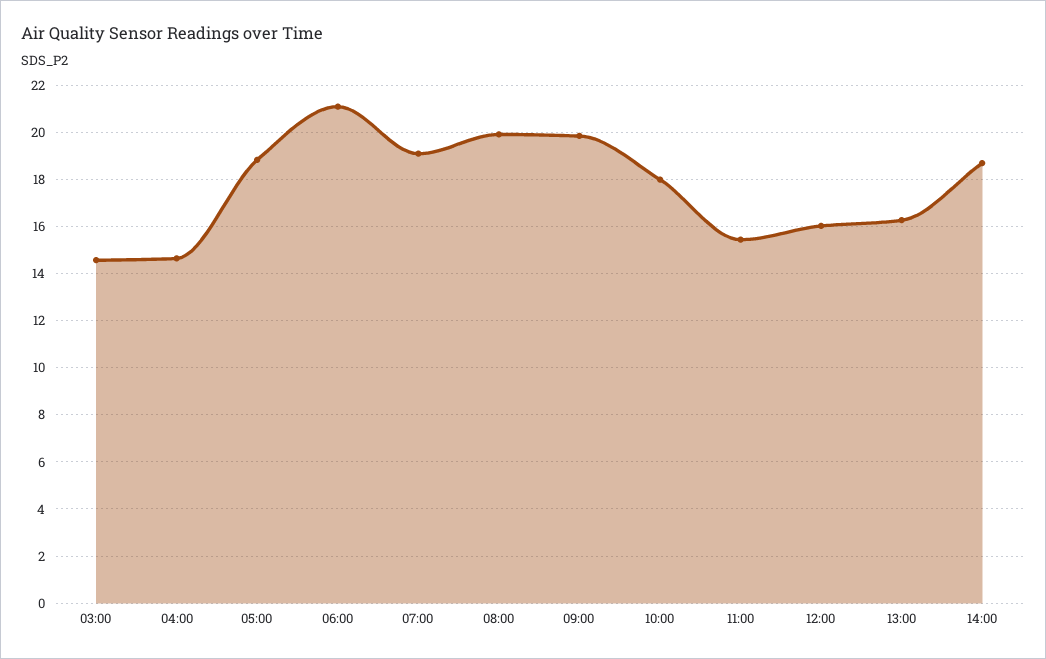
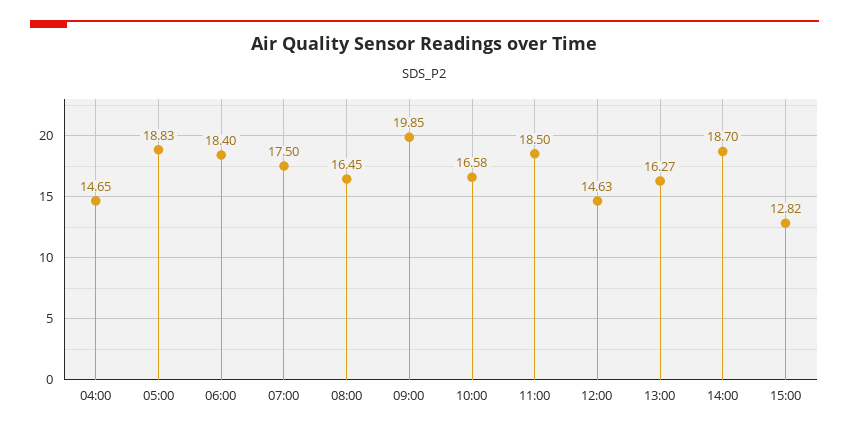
03:00: 14.5 -> none
06:00: 21 -> 18.4
07:00: 19 -> 17.5
08:00: 20 -> 16.45
10:00: 18 -> 16.58
11:00: 15.5 -> 18.5
12:00: 16 -> 14.63
15:00: none -> 12.82

